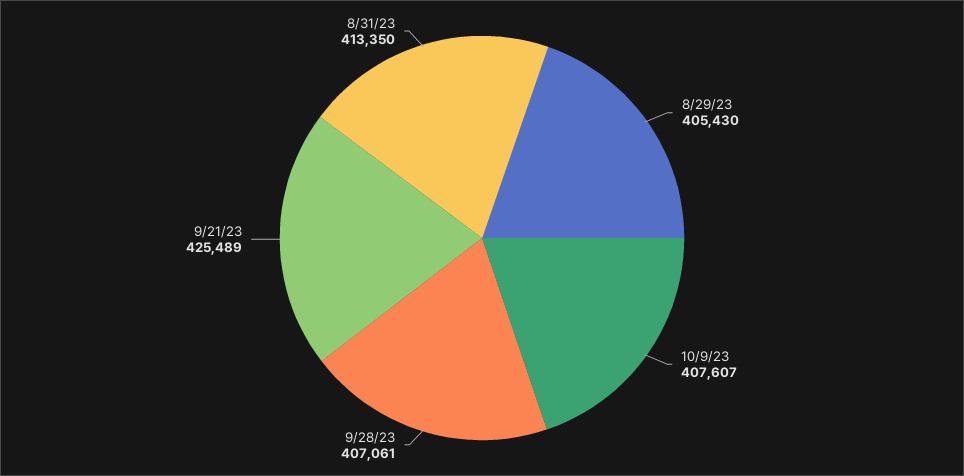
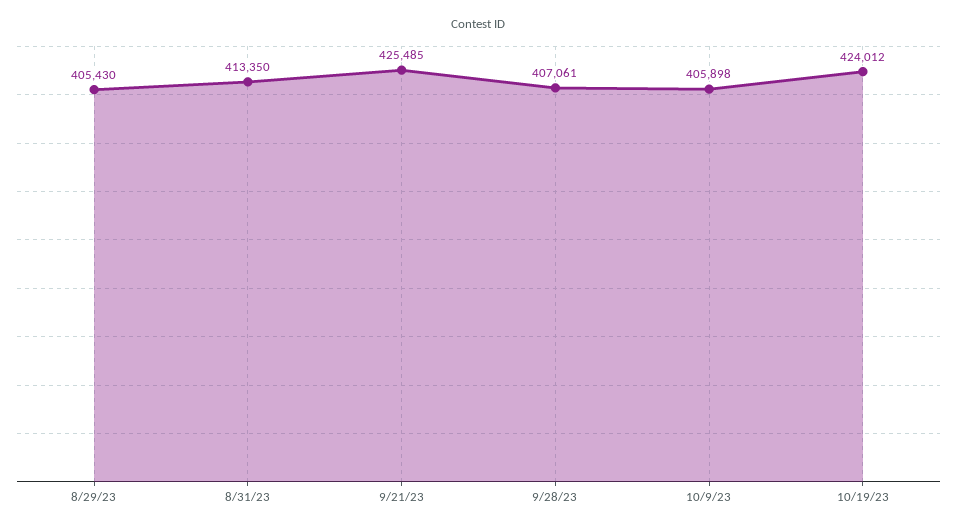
10/9/23: 407607 -> 405898
9/21/23: 425489 -> 425485
10/19/23: none -> 424012

